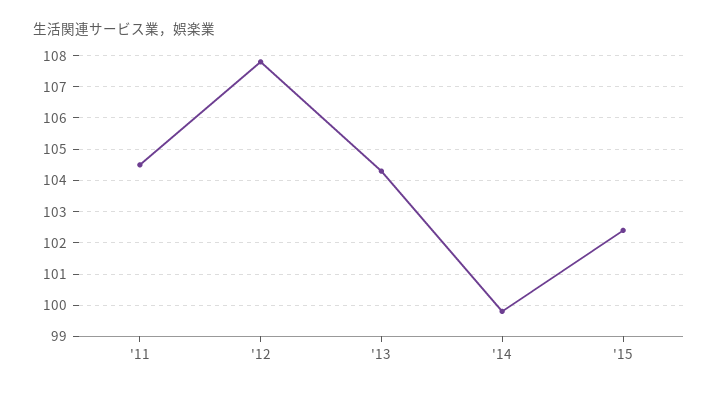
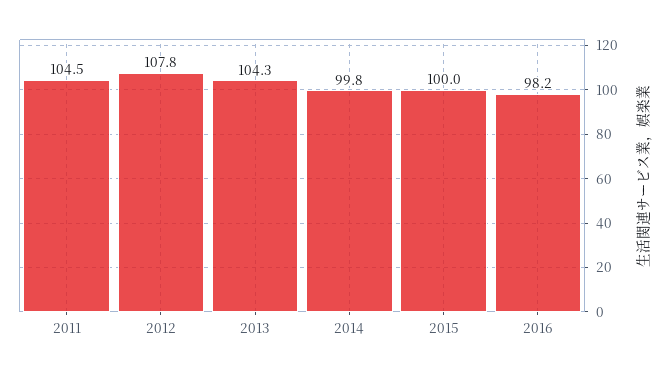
'15: 102.5 -> 100
2016: none -> 98.2

